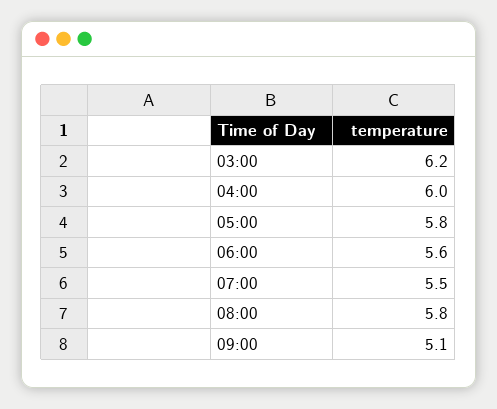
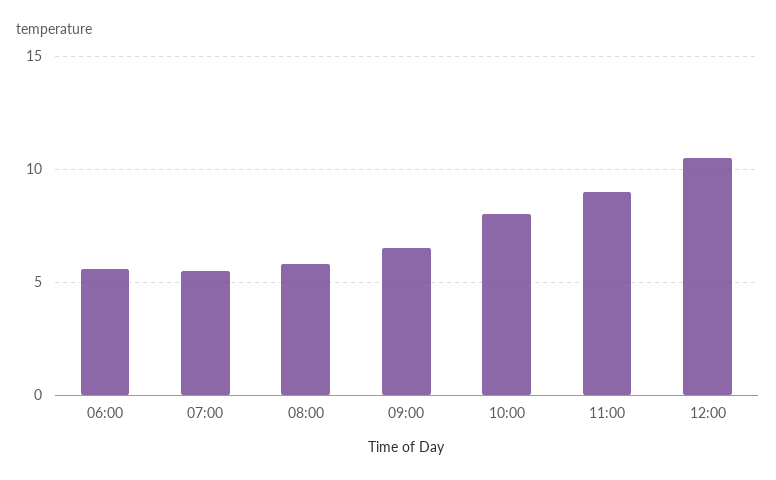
03:00: 6.2 -> none
04:00: 6 -> none
05:00: 5.8 -> none
09:00: 5.1 -> 6.5
10:00: none -> 8
11:00: none -> 9
12:00: none -> 10.5

